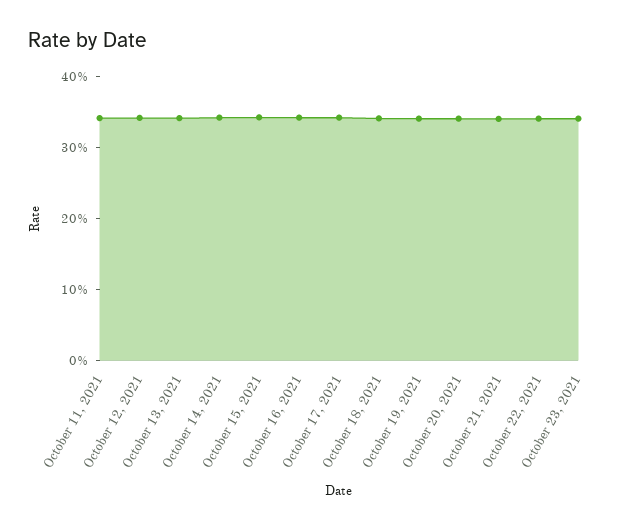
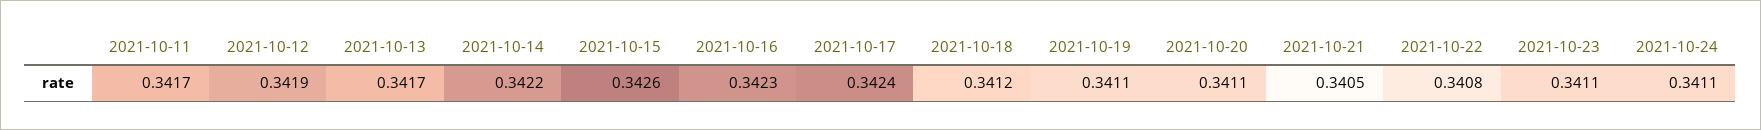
2021-10-24: none -> 0.3411

